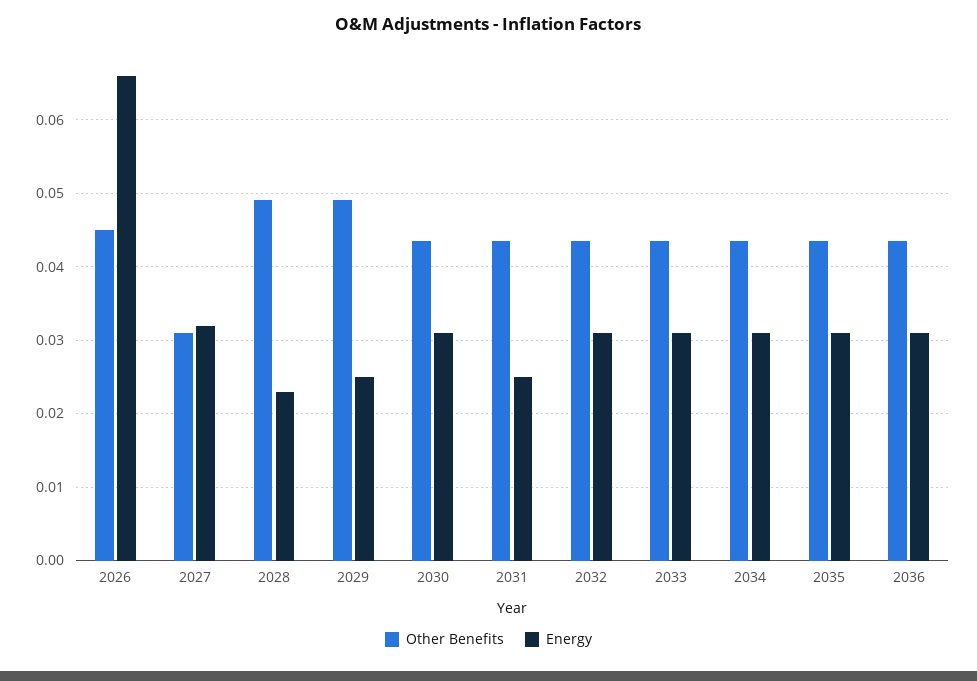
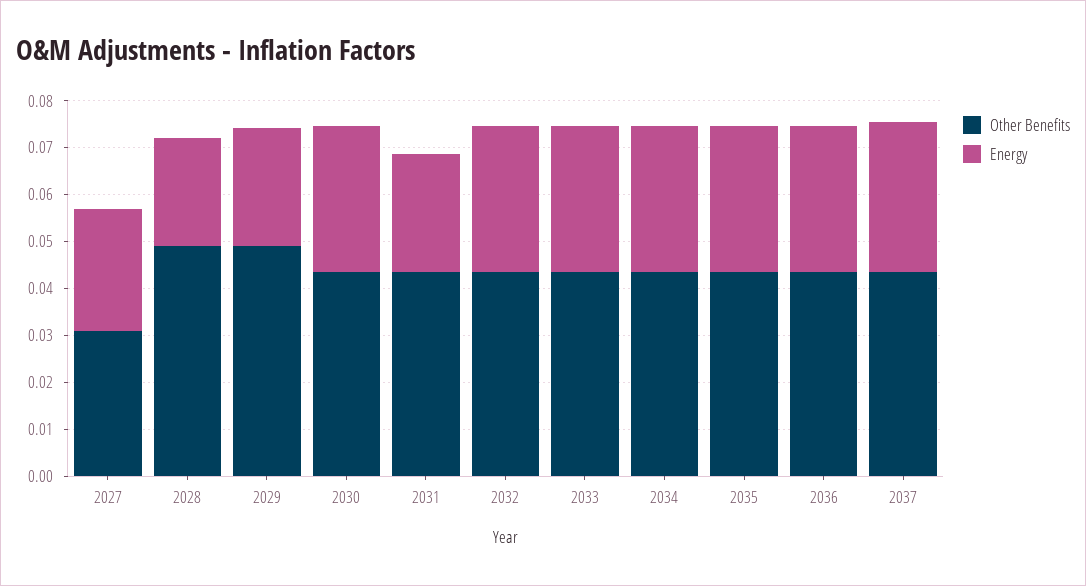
Other Benefits, 2026: 0.045 -> none
Energy, 2026: 0.066 -> none
Energy, 2027: 0.032 -> 0.026
Other Benefits, 2037: none -> 0.044
Energy, 2037: none -> 0.032

